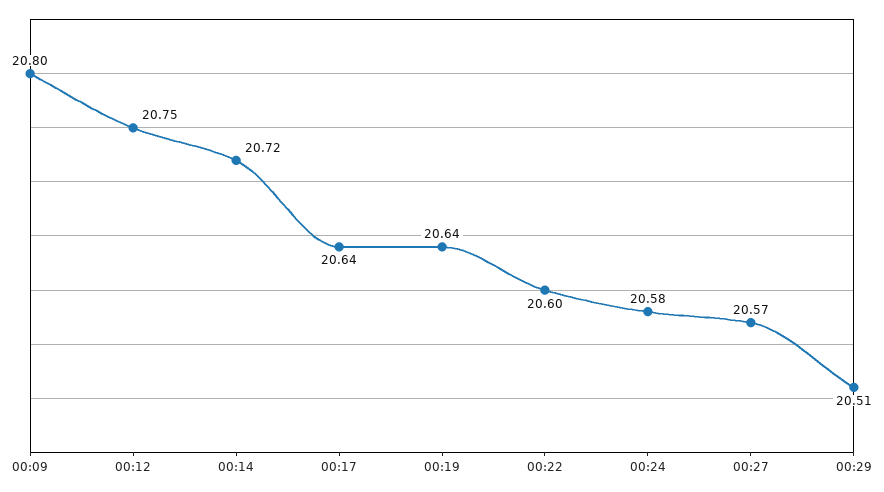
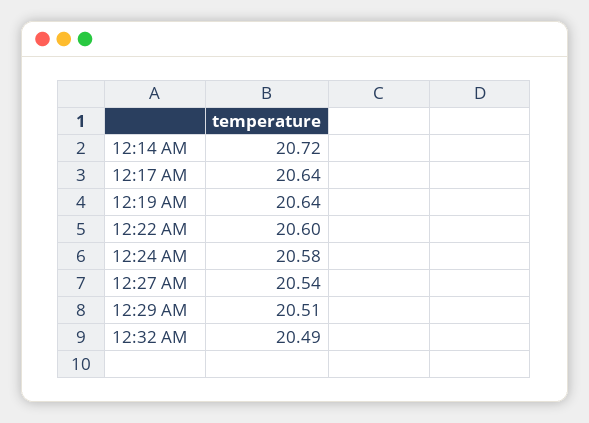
00:09: 20.8 -> none
00:12: 20.75 -> none
00:27: 20.57 -> 20.54
12:32 AM: none -> 20.49

